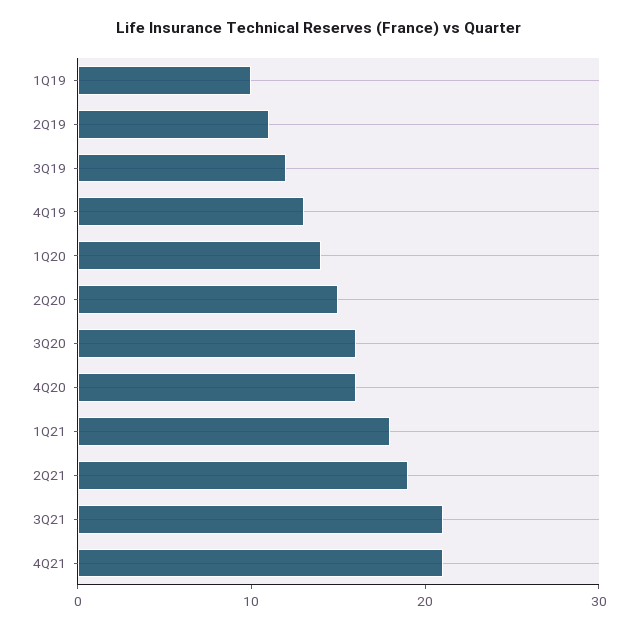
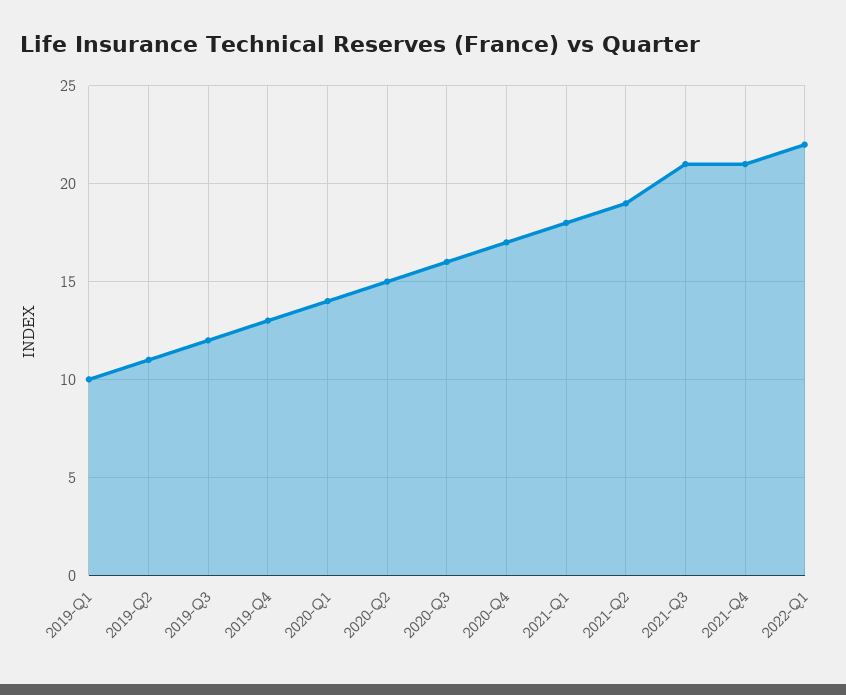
4Q20: 16 -> 17
2022-Q1: none -> 22

